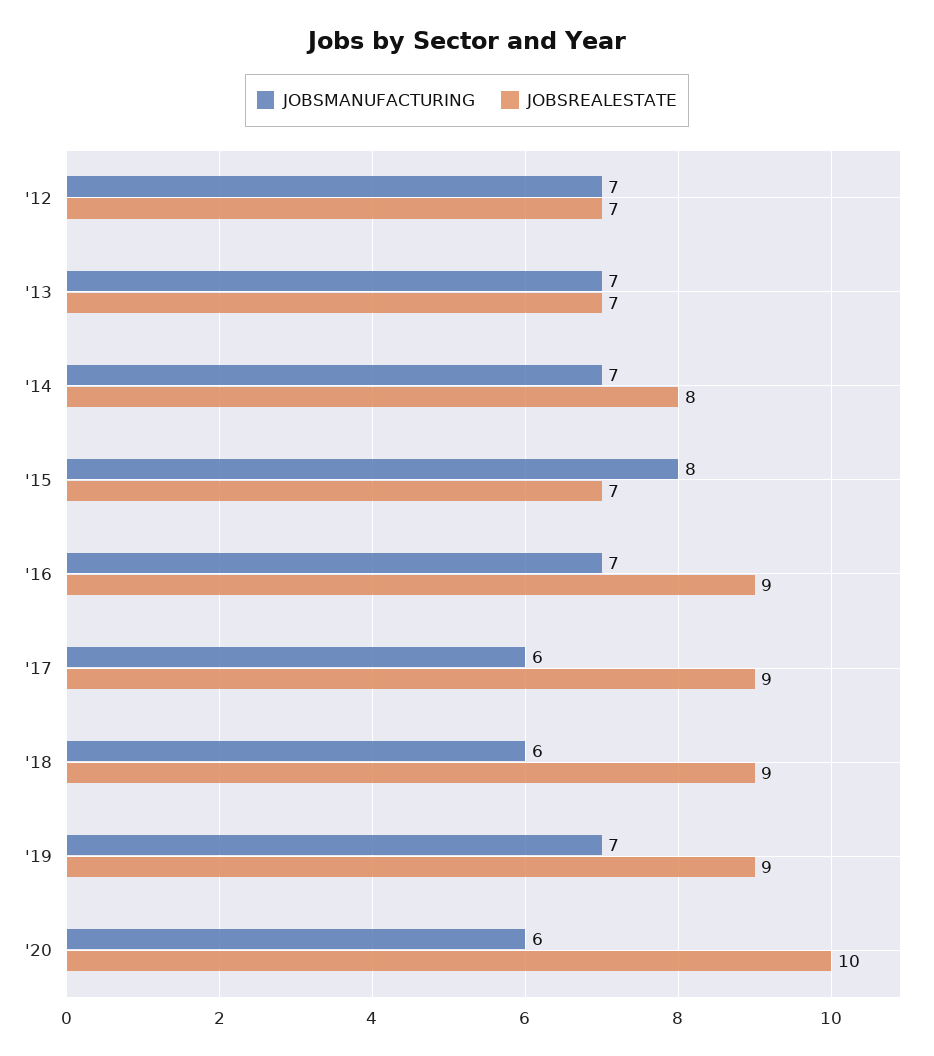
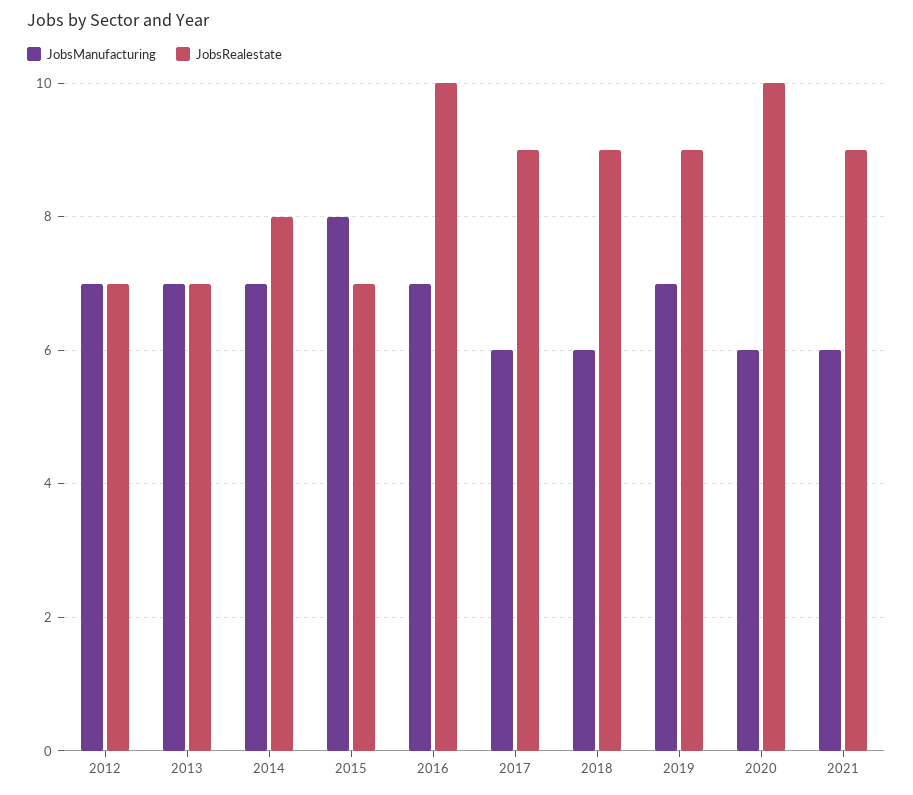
JOBSREALESTATE, '16: 9 -> 10
JOBSMANUFACTURING, 2021: none -> 6
JOBSREALESTATE, 2021: none -> 9

